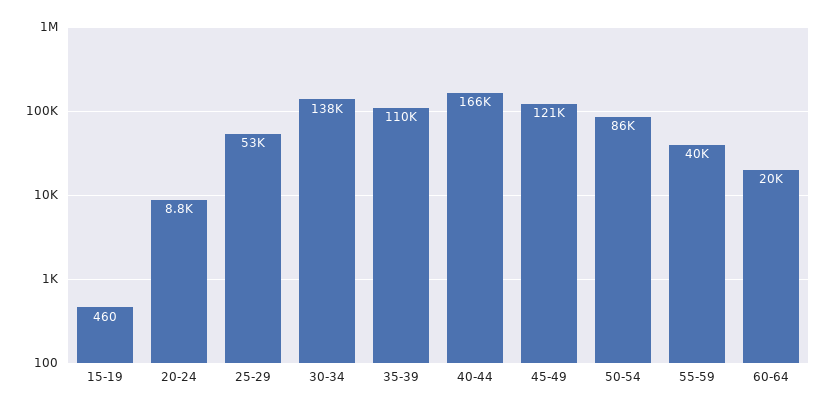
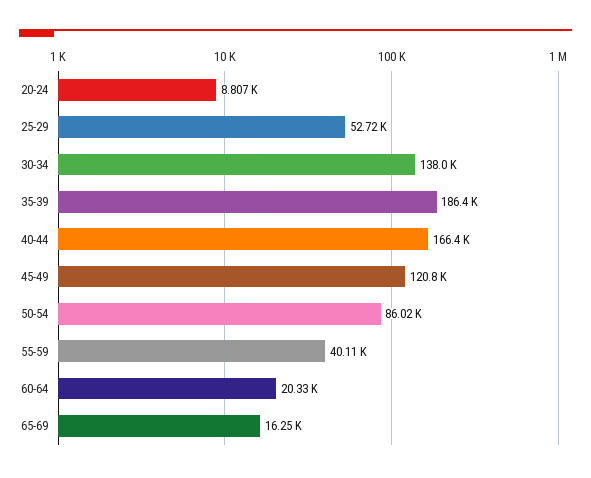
15-19: 460 -> none
35-39: 110000 -> 186400
65-69: none -> 16250

